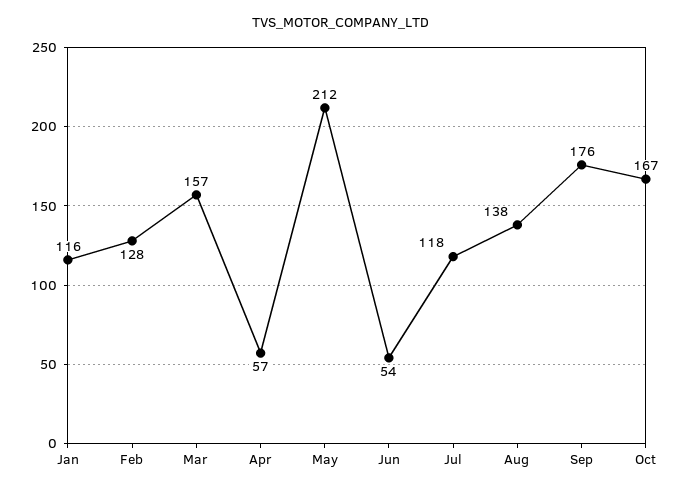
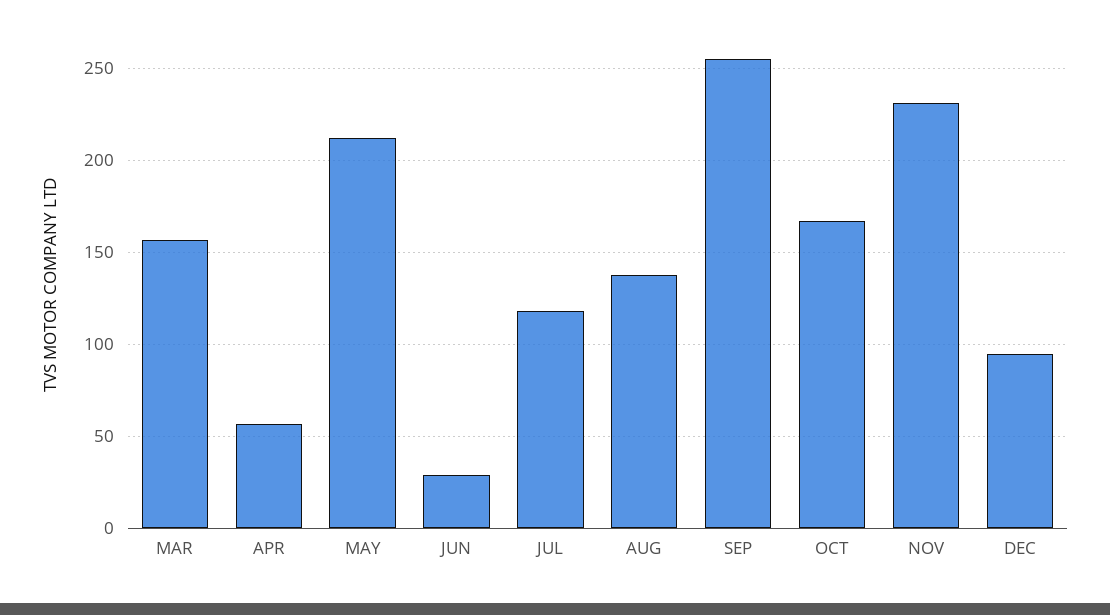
Jan: 116 -> none
Feb: 128 -> none
Jun: 54 -> 30
Sep: 176 -> 255
NOV: none -> 230
DEC: none -> 95

